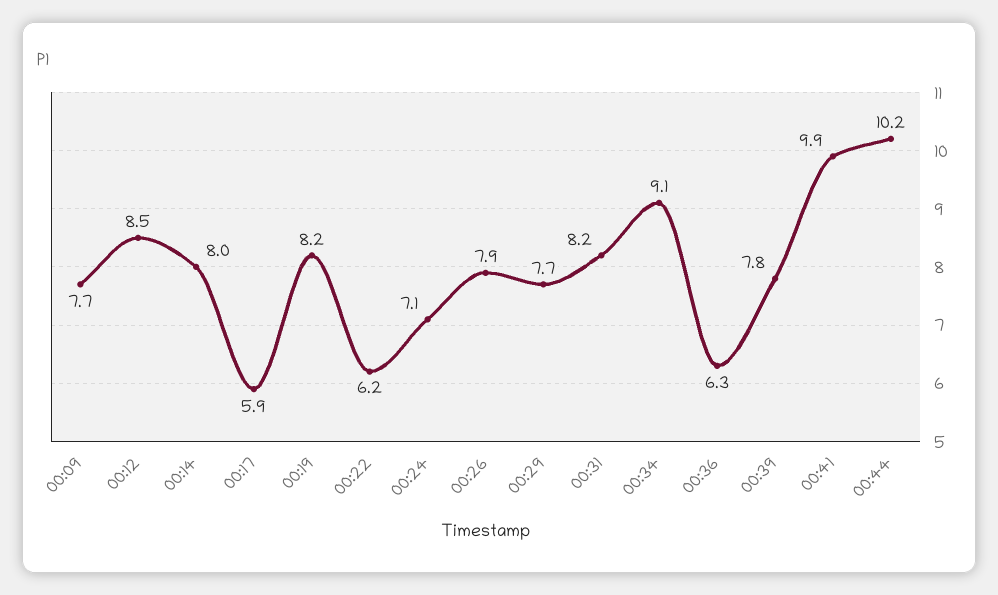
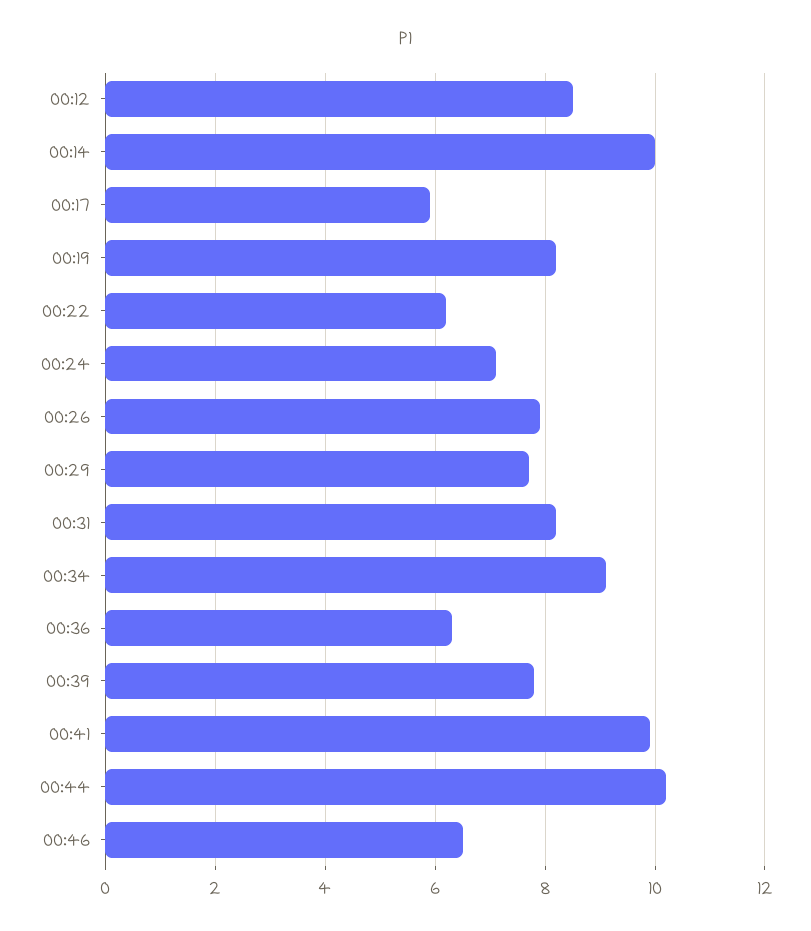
00:09: 7.7 -> none
00:14: 8 -> 10
00:46: none -> 6.5

